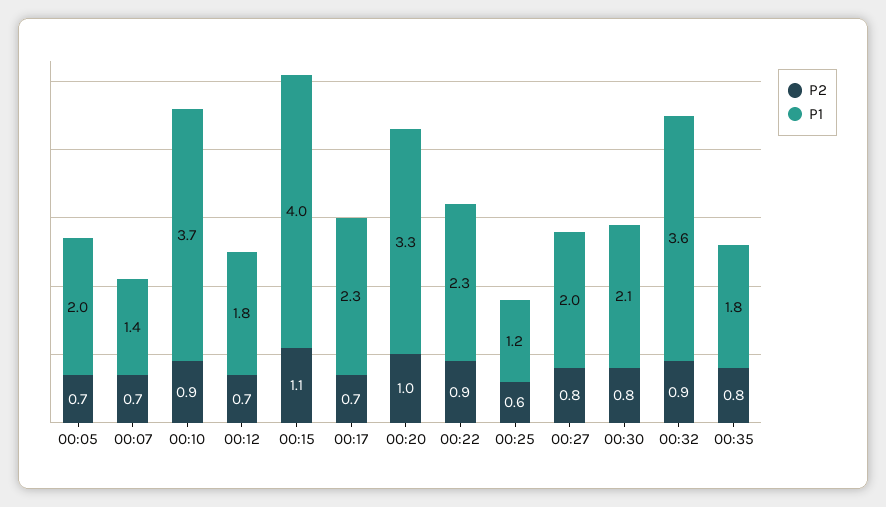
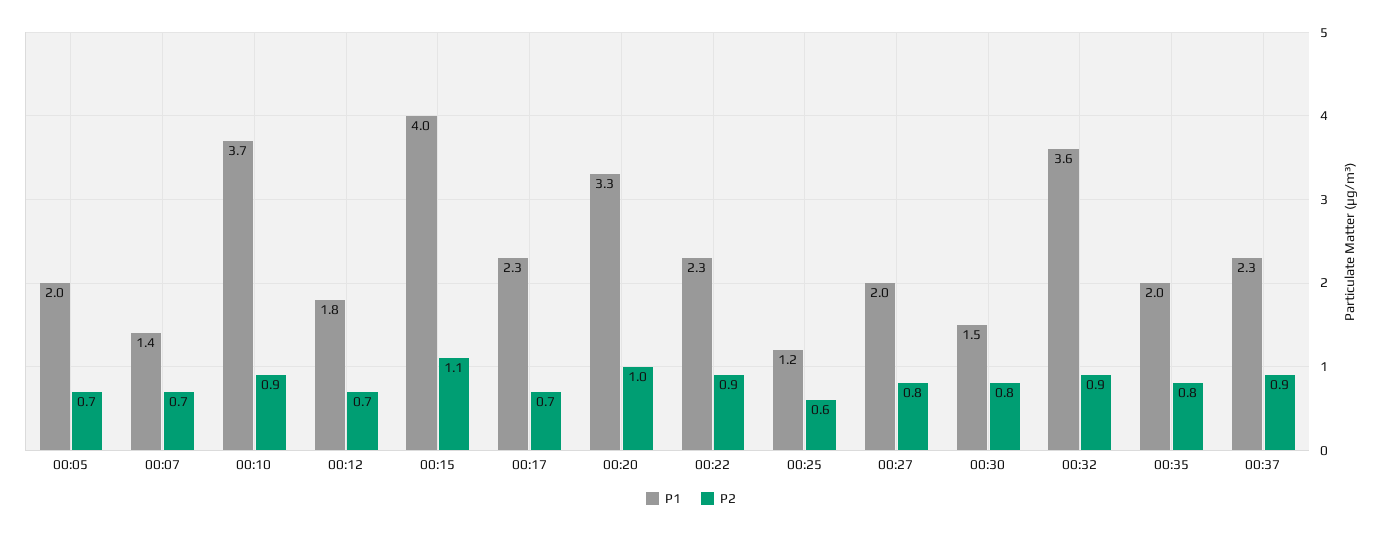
P1, 00:30: 2.1 -> 1.5
P1, 00:35: 1.8 -> 2
P1, 00:37: none -> 2.3
P2, 00:37: none -> 0.9

